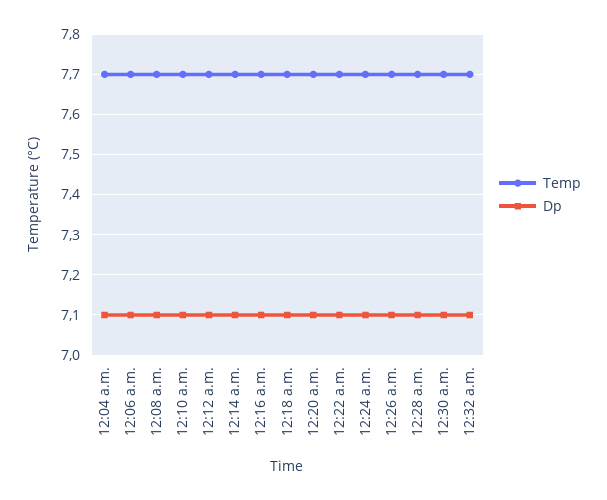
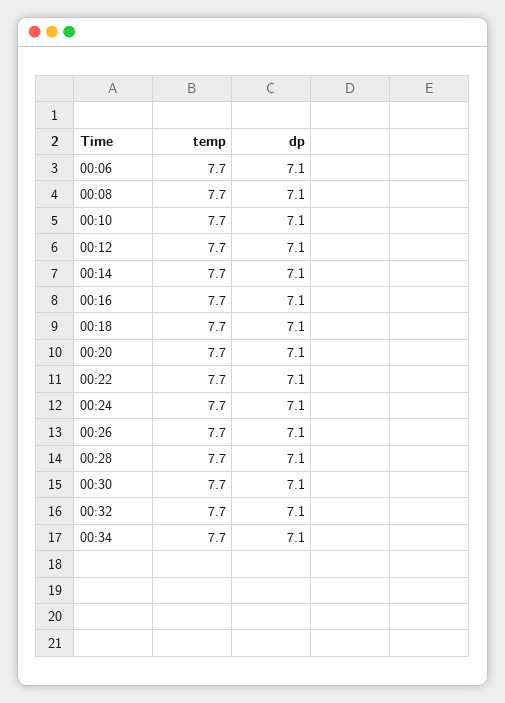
Temp, 12:04 a.m.: 7.7 -> none
Dp, 12:04 a.m.: 7.1 -> none
Temp, 00:34: none -> 7.7
Dp, 00:34: none -> 7.1

